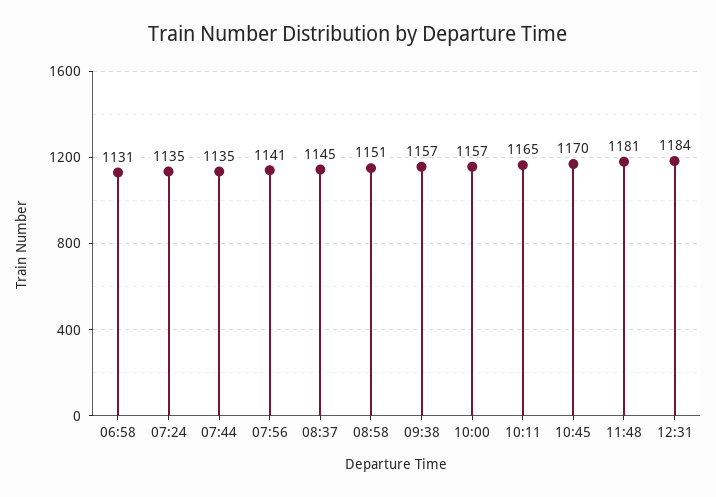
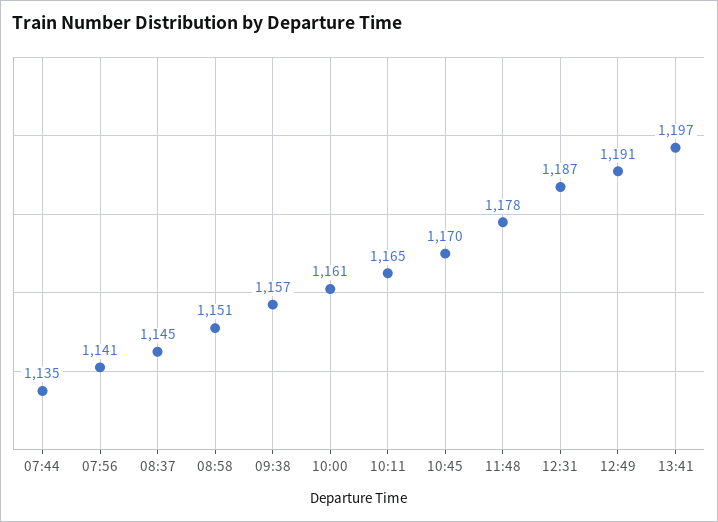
06:58: 1131 -> none
07:24: 1135 -> none
10:00: 1157 -> 1161
11:48: 1181 -> 1178
12:31: 1184 -> 1187
12:49: none -> 1191
13:41: none -> 1197

